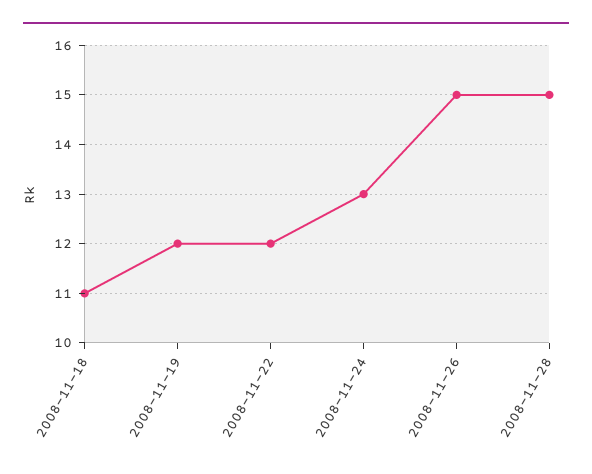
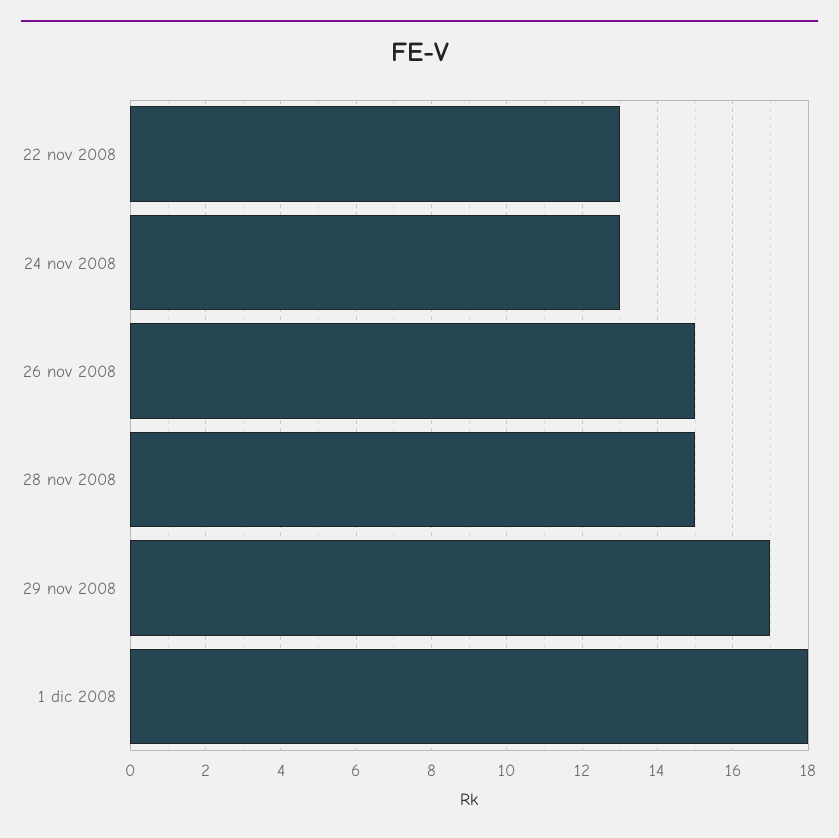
2008-11-18: 11 -> none
2008-11-19: 12 -> none
2008-11-22: 12 -> 13
29 nov 2008: none -> 17
1 dic 2008: none -> 18

